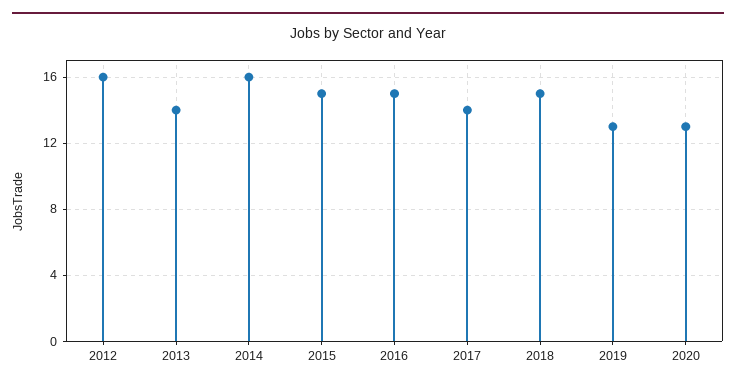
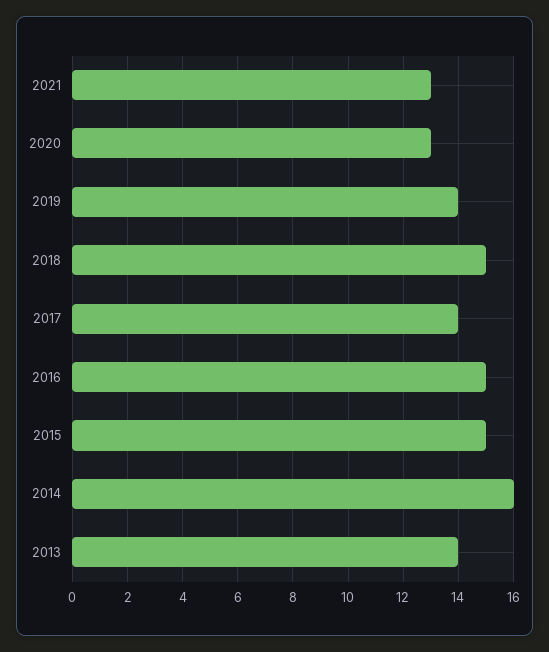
2012: 16 -> none
2019: 13 -> 14
2021: none -> 13

